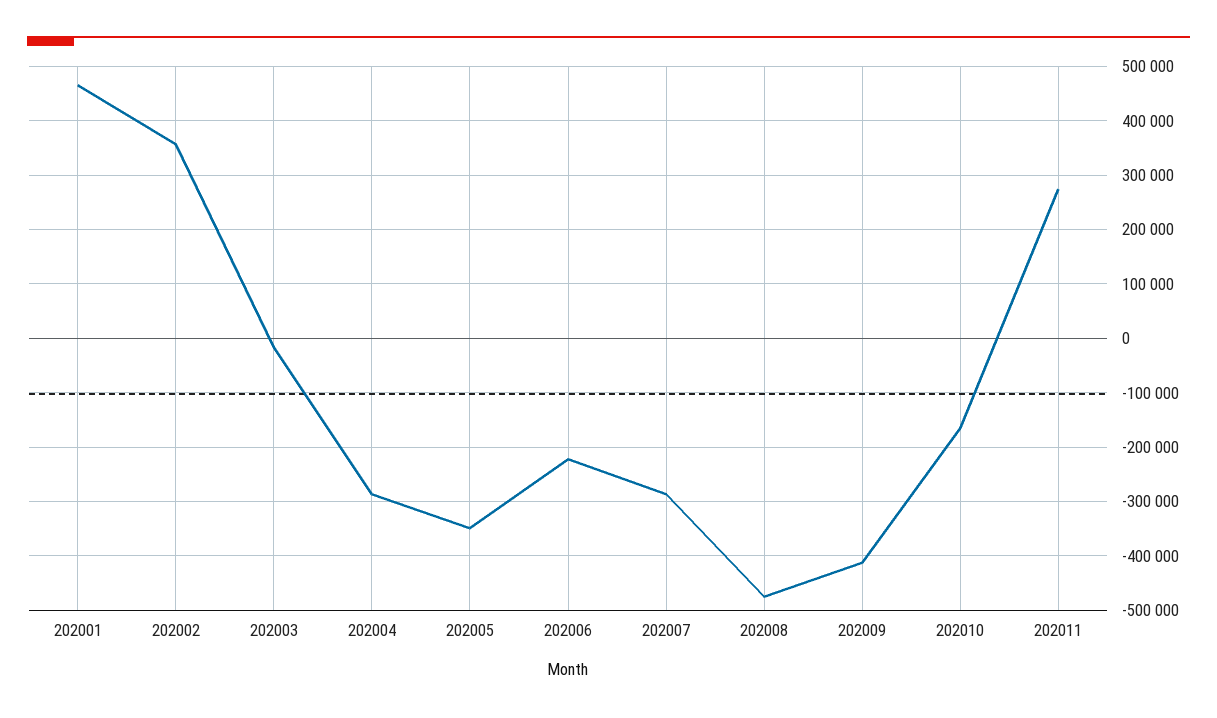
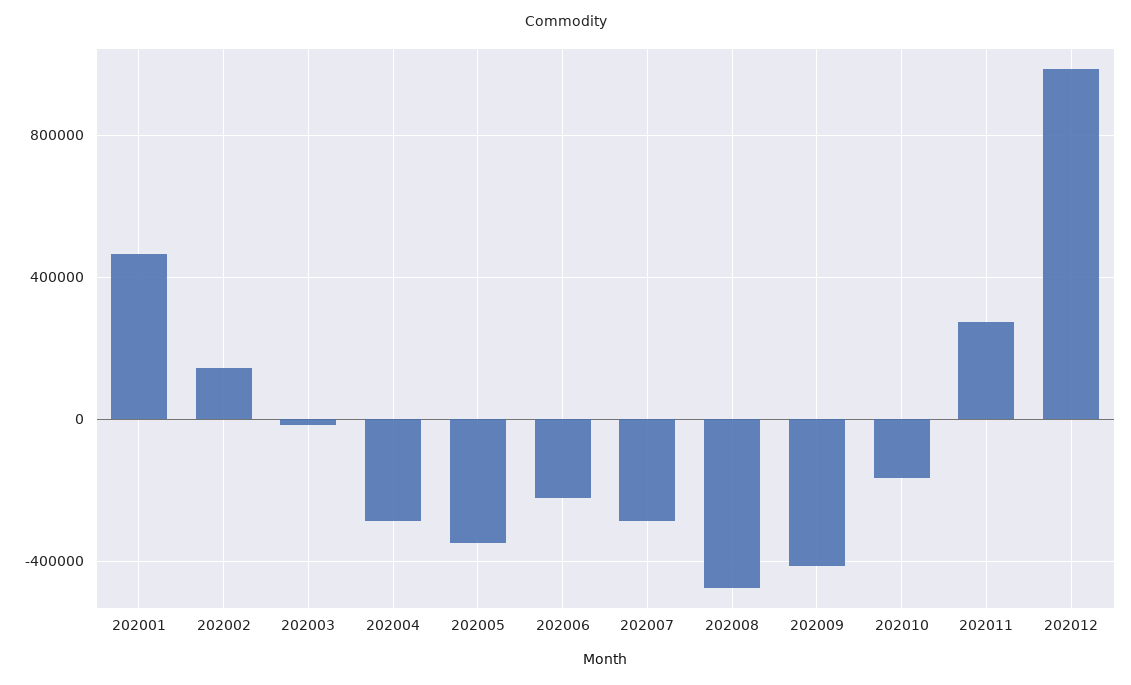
202002: 360000 -> 150000
202012: none -> 1000000

